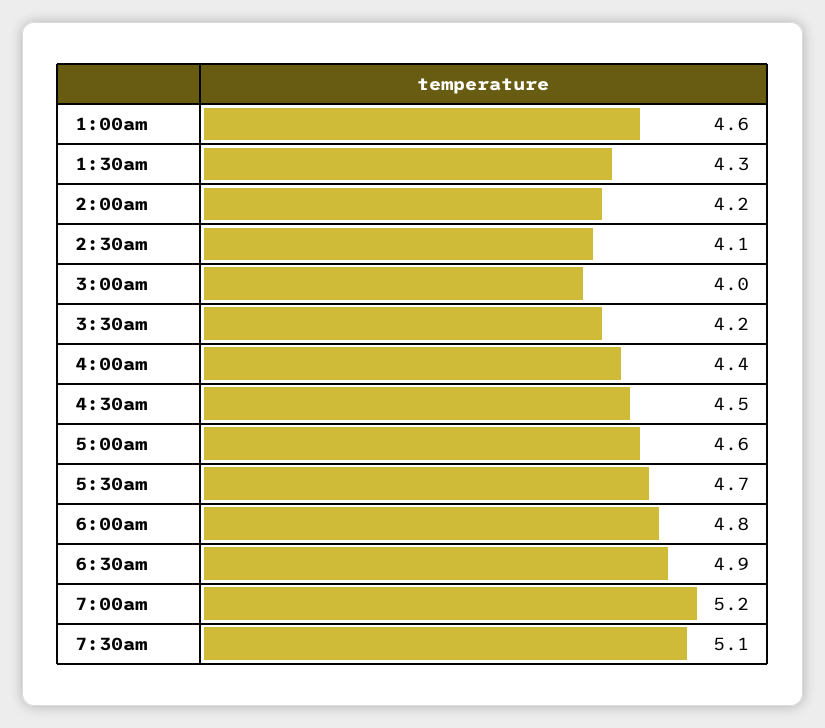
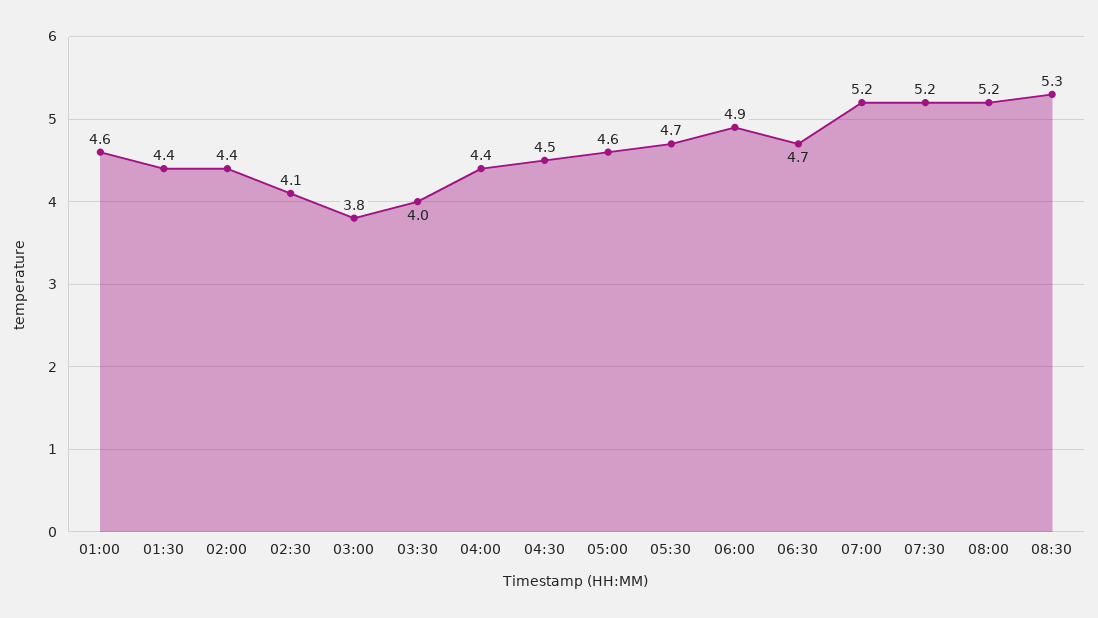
1:30am: 4.3 -> 4.4
2:00am: 4.2 -> 4.4
3:00am: 4 -> 3.8
3:30am: 4.2 -> 4
6:00am: 4.8 -> 4.9
6:30am: 4.9 -> 4.7
7:30am: 5.1 -> 5.2
08:00: none -> 5.2
08:30: none -> 5.3

